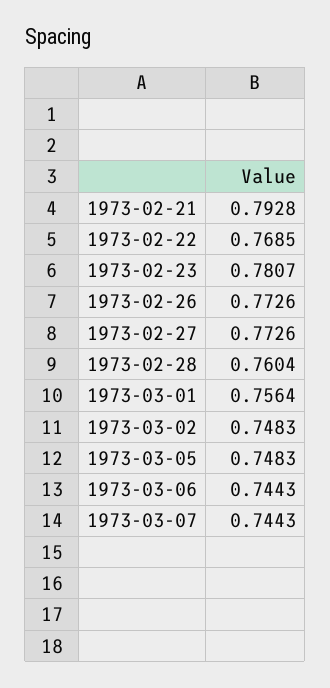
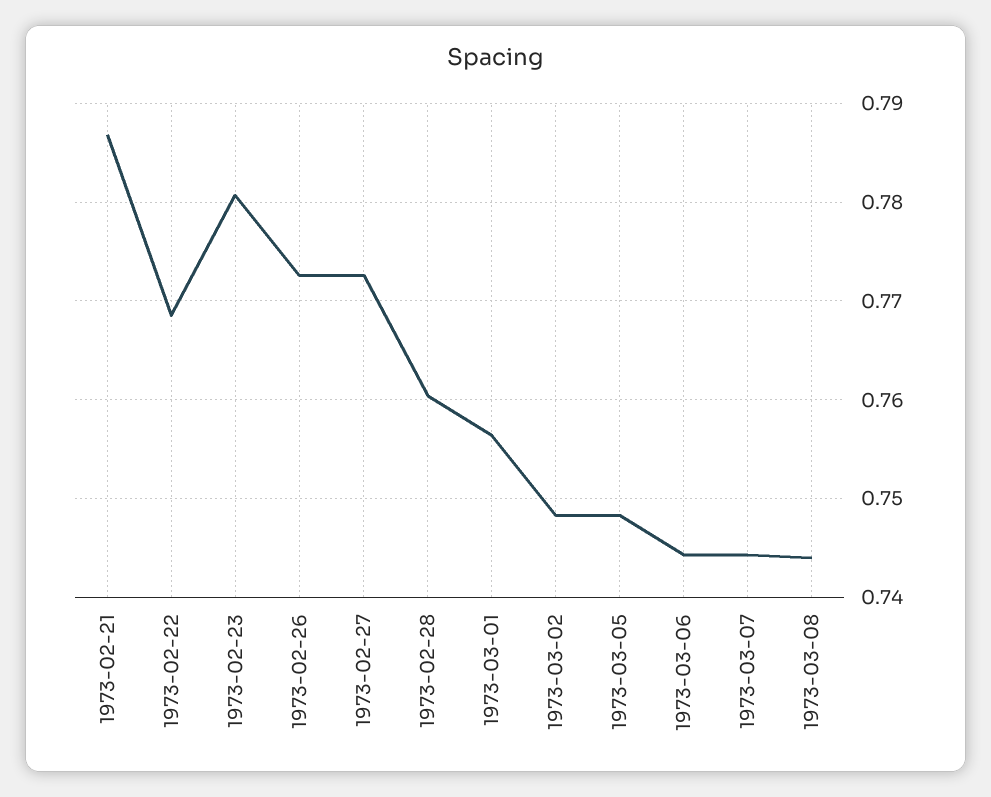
1973-02-21: 0.7928 -> 0.787
1973-03-08: none -> 0.744

